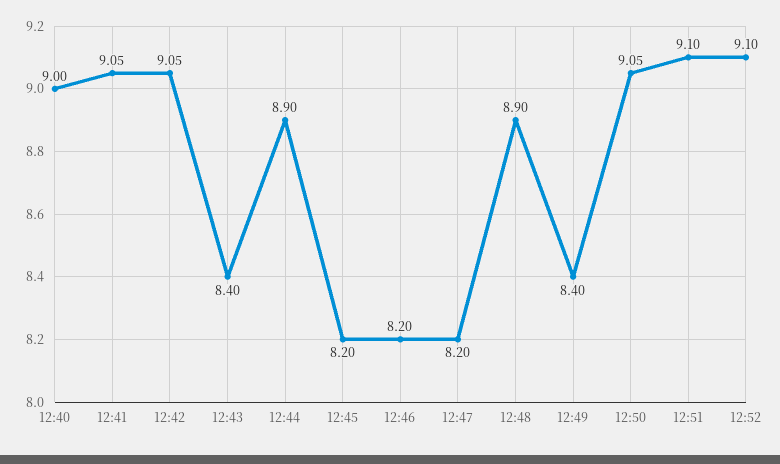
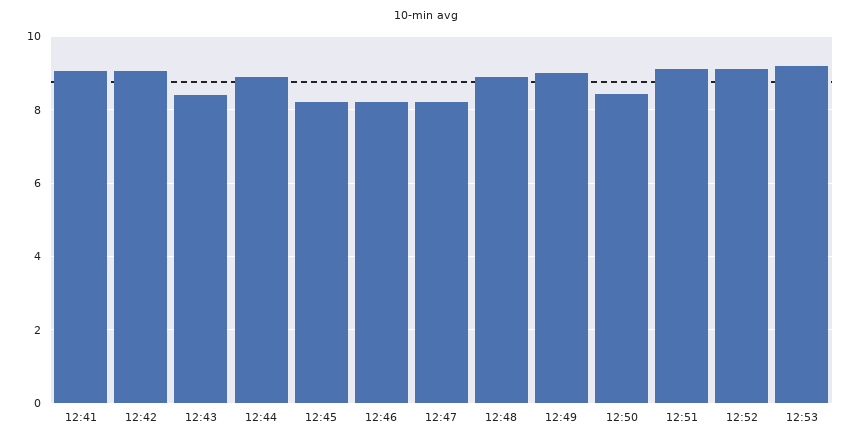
12:40: 9 -> none
12:49: 8.4 -> 9
12:50: 9.05 -> 8.4
12:53: none -> 9.2

